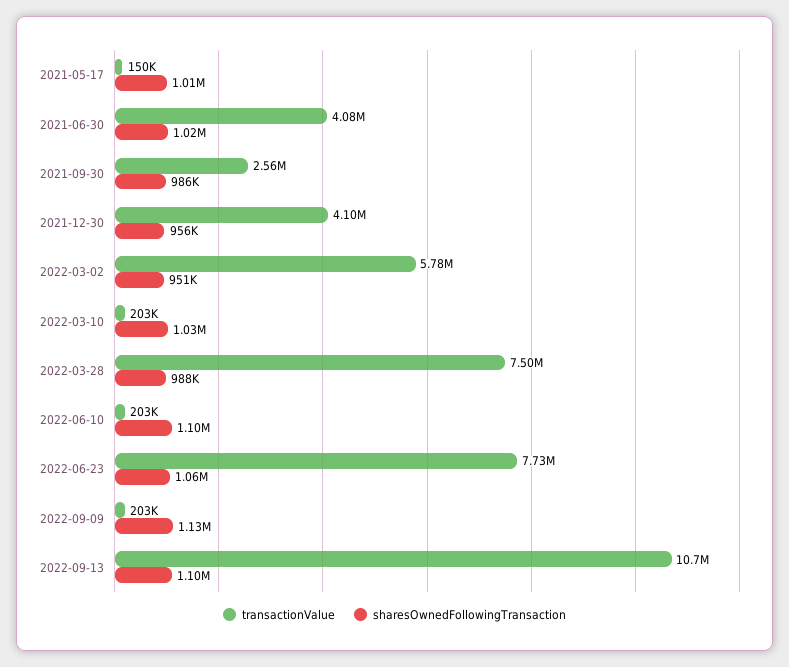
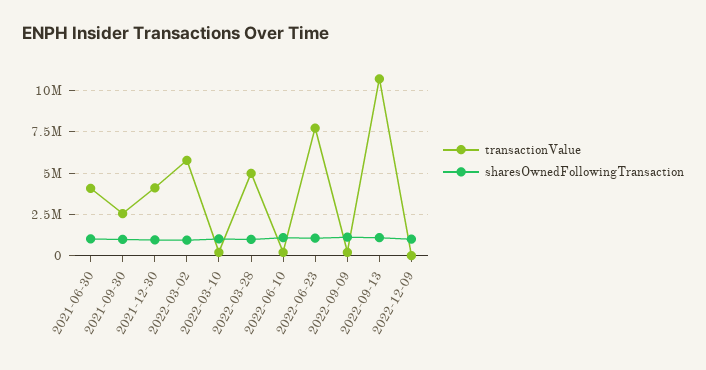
transactionValue, 2021-05-17: 150000 -> none
sharesOwnedFollowingTransaction, 2021-05-17: 1010000 -> none
transactionValue, 2022-03-28: 7500000 -> 5000000
transactionValue, 2022-12-09: none -> 0
sharesOwnedFollowingTransaction, 2022-12-09: none -> 1000000

